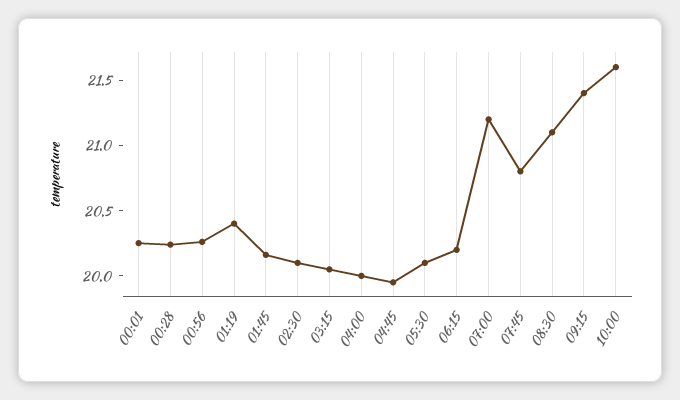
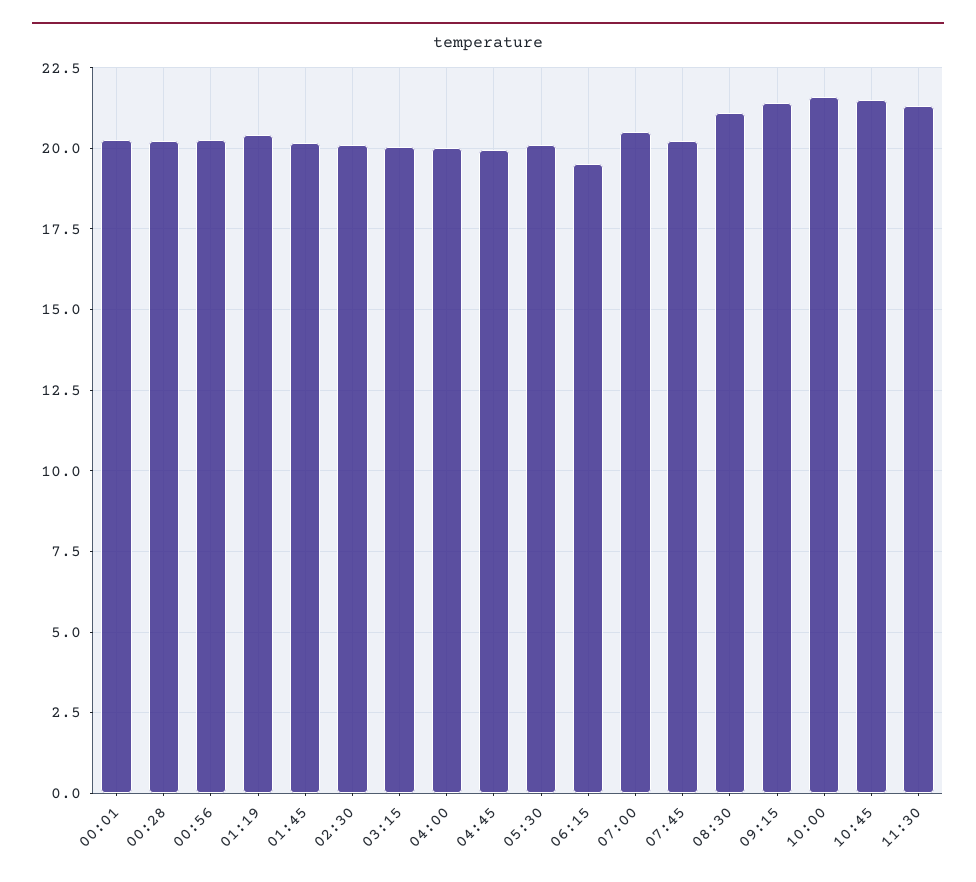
06:15: 20.2 -> 19.5
07:00: 21.2 -> 20.5
07:45: 20.8 -> 20.25
10:45: none -> 21.5
11:30: none -> 21.25

